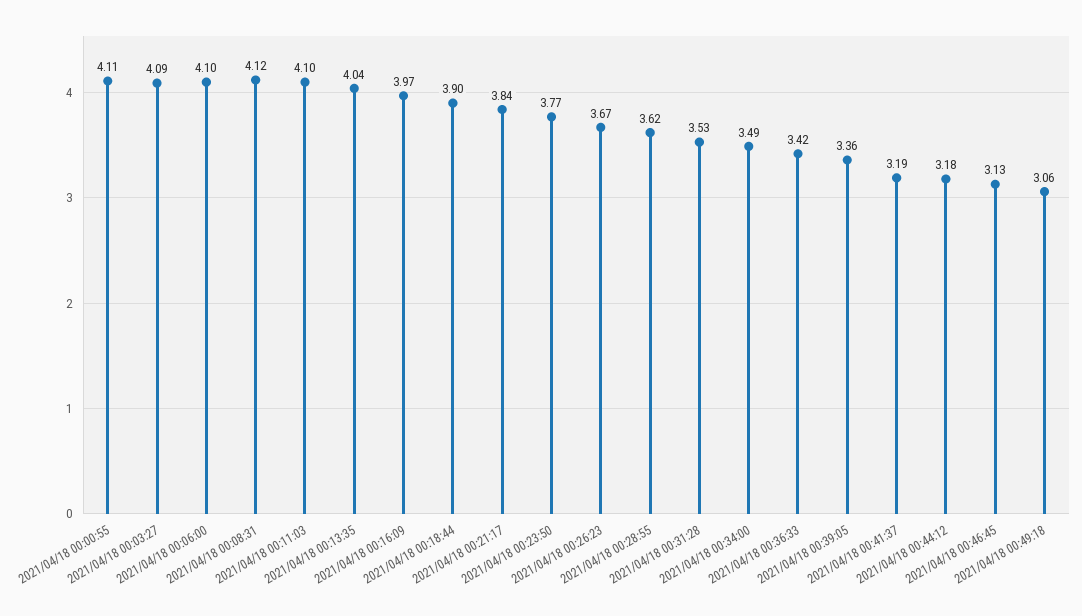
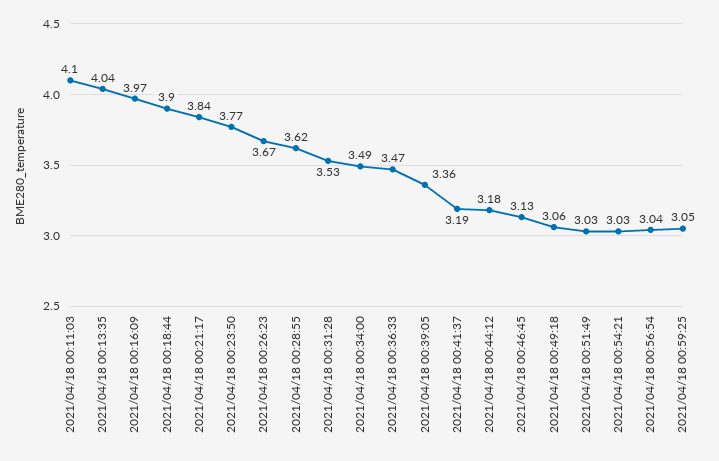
2021/04/18 00:00:55: 4.11 -> none
2021/04/18 00:03:27: 4.09 -> none
2021/04/18 00:06:00: 4.1 -> none
2021/04/18 00:08:31: 4.12 -> none
2021/04/18 00:36:33: 3.42 -> 3.47
2021/04/18 00:51:49: none -> 3.03
2021/04/18 00:54:21: none -> 3.03
2021/04/18 00:56:54: none -> 3.04
2021/04/18 00:59:25: none -> 3.05

